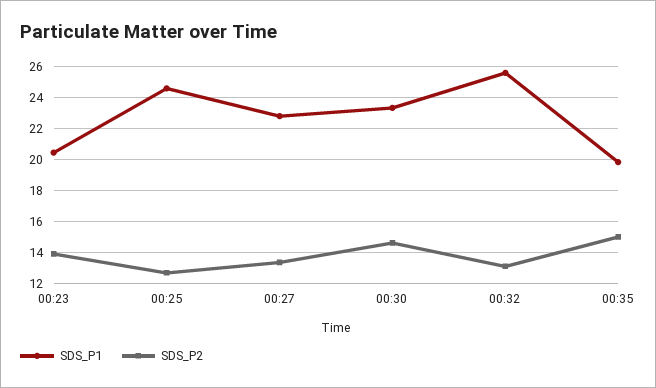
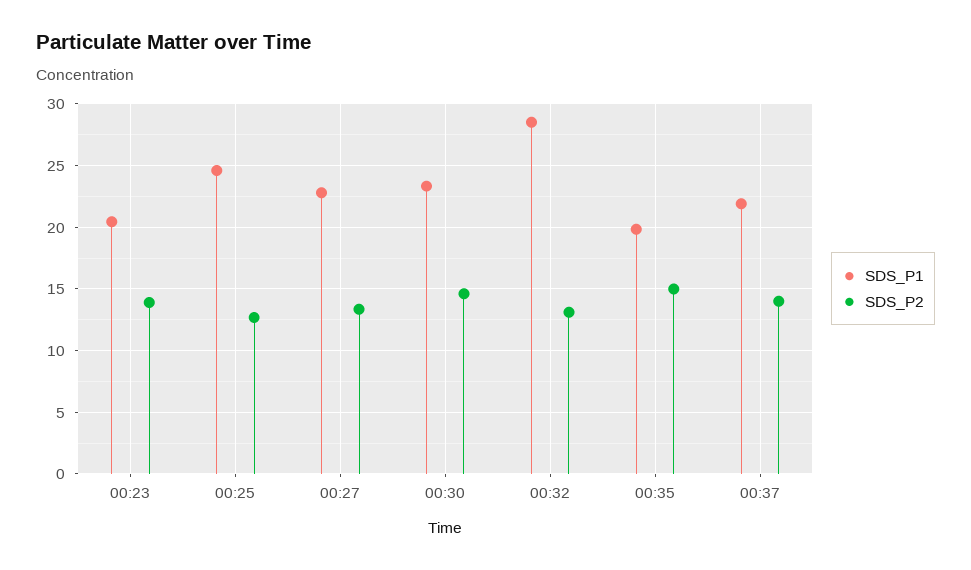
SDS_P1, 00:32: 25.5 -> 28.5
SDS_P1, 00:37: none -> 22
SDS_P2, 00:37: none -> 14

